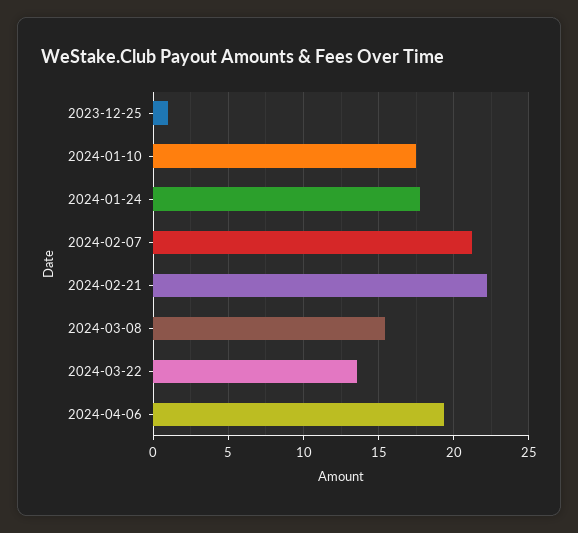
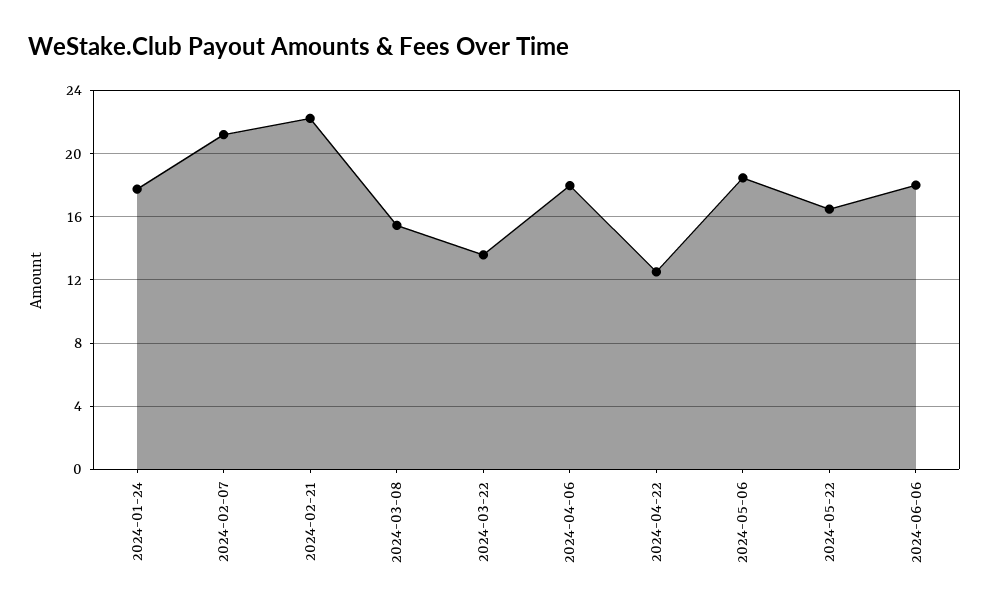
2023-12-25: 1 -> none
2024-01-10: 17.5 -> none
2024-04-06: 19.5 -> 18
2024-04-22: none -> 12.5
2024-05-06: none -> 18.5
2024-05-22: none -> 16.5
2024-06-06: none -> 18

